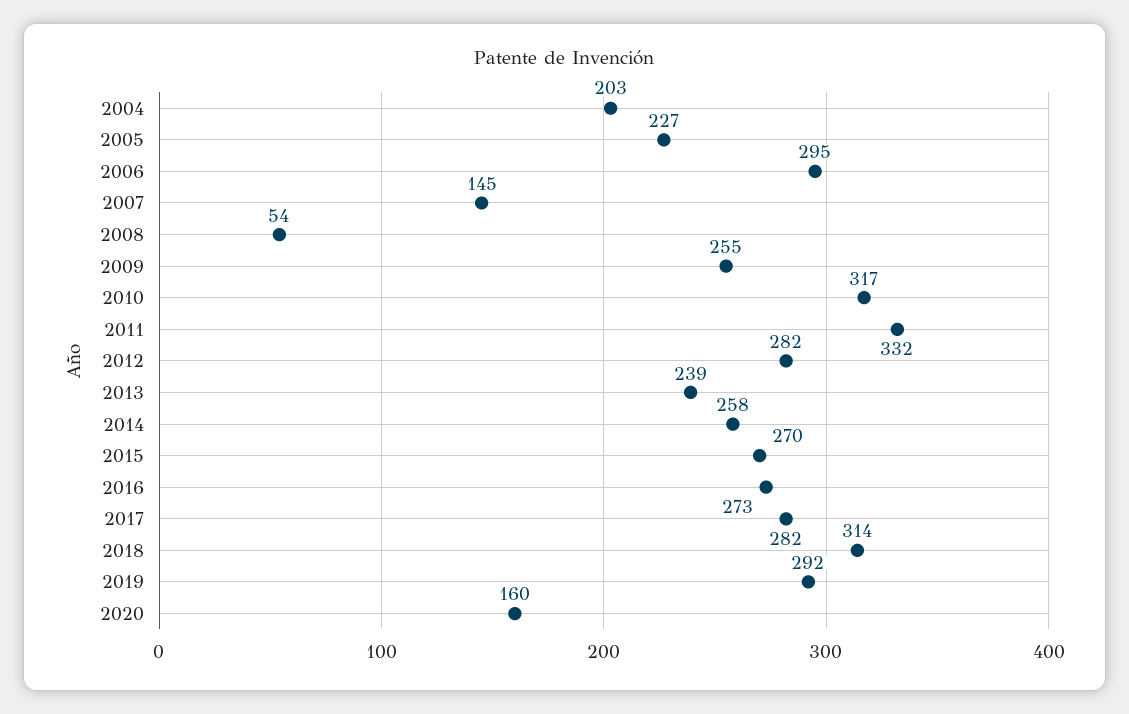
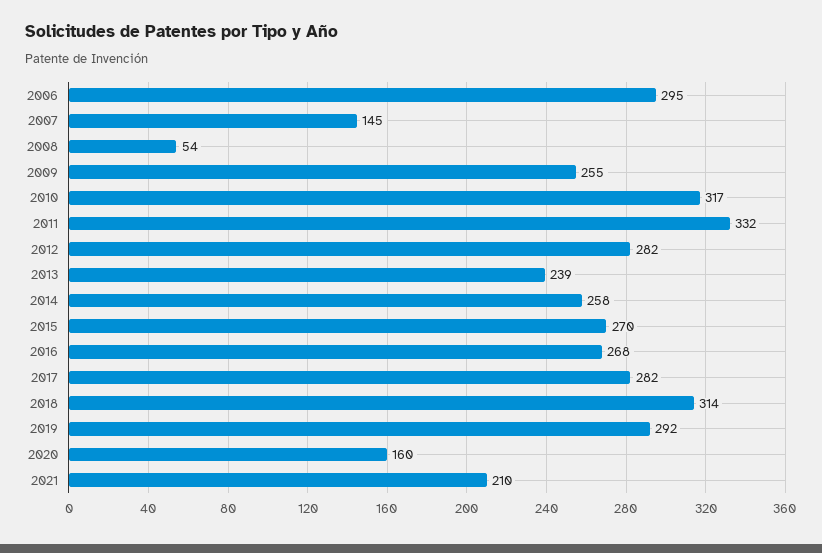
2004: 203 -> none
2005: 227 -> none
2016: 273 -> 268
2021: none -> 210

